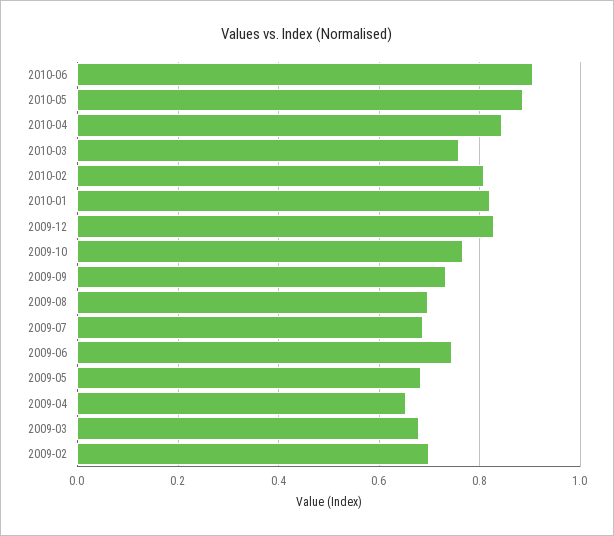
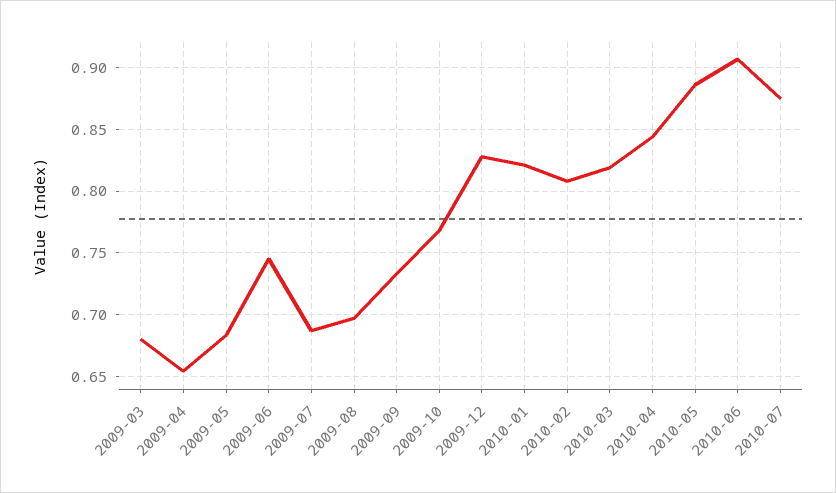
2010-03: 0.76 -> 0.82
2009-02: 0.7 -> none
2010-07: none -> 0.875

